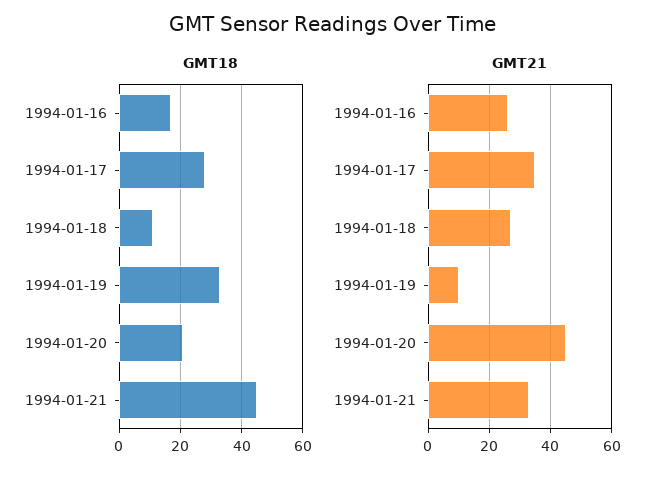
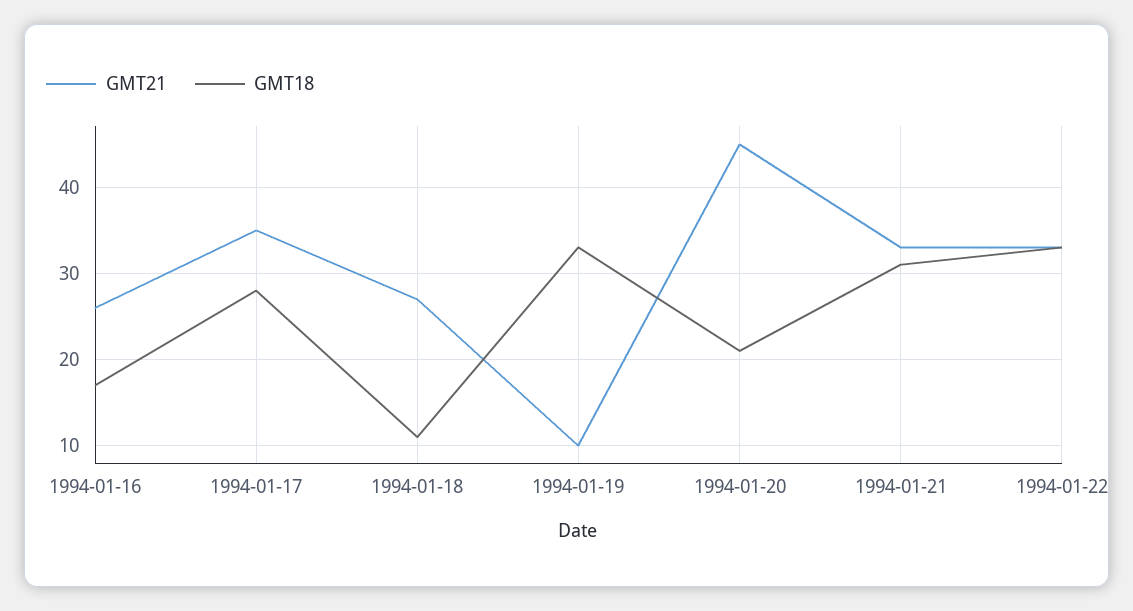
GMT18, 1994-01-21: 45 -> 31
GMT21, 1994-01-22: none -> 33
GMT18, 1994-01-22: none -> 33

